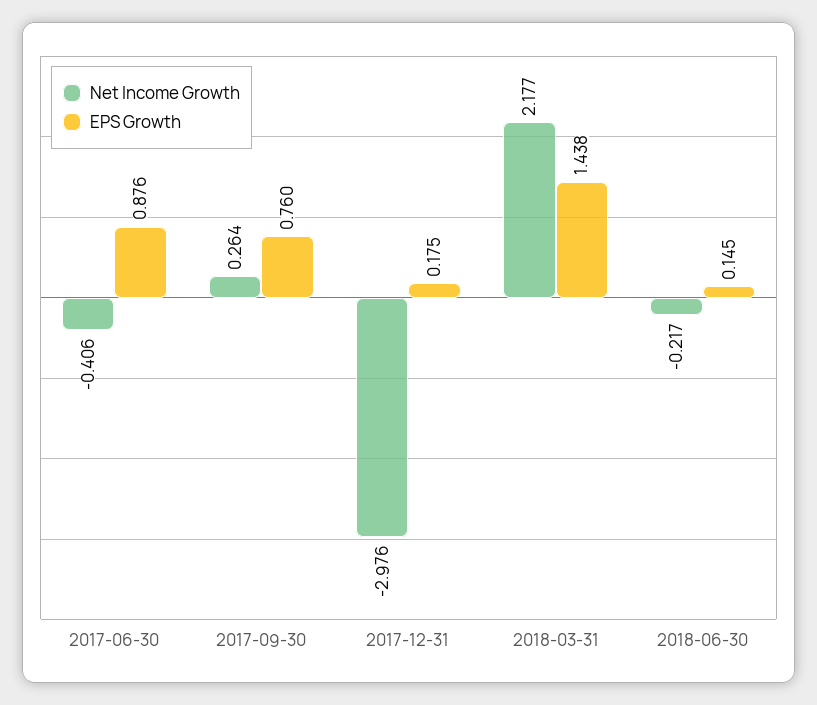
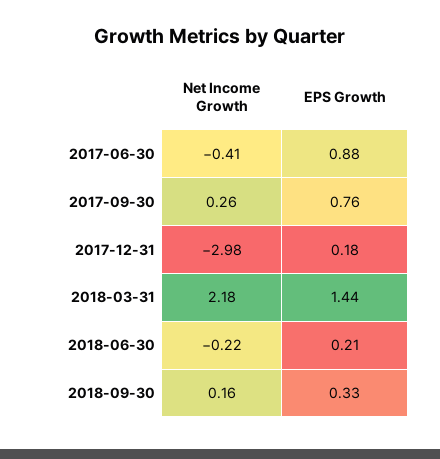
EPS Growth, 2018-06-30: 0.145 -> 0.21
Net Income Growth, 2018-09-30: none -> 0.16
EPS Growth, 2018-09-30: none -> 0.33

